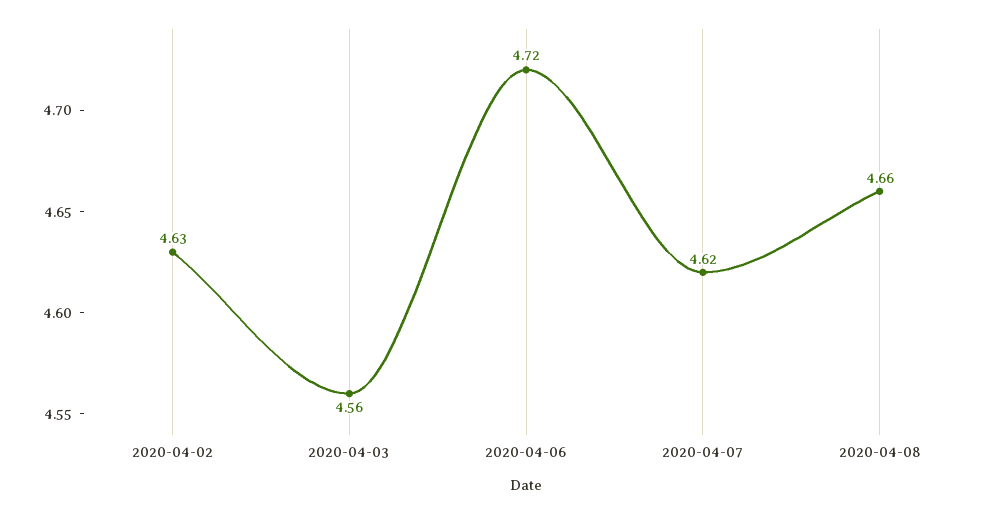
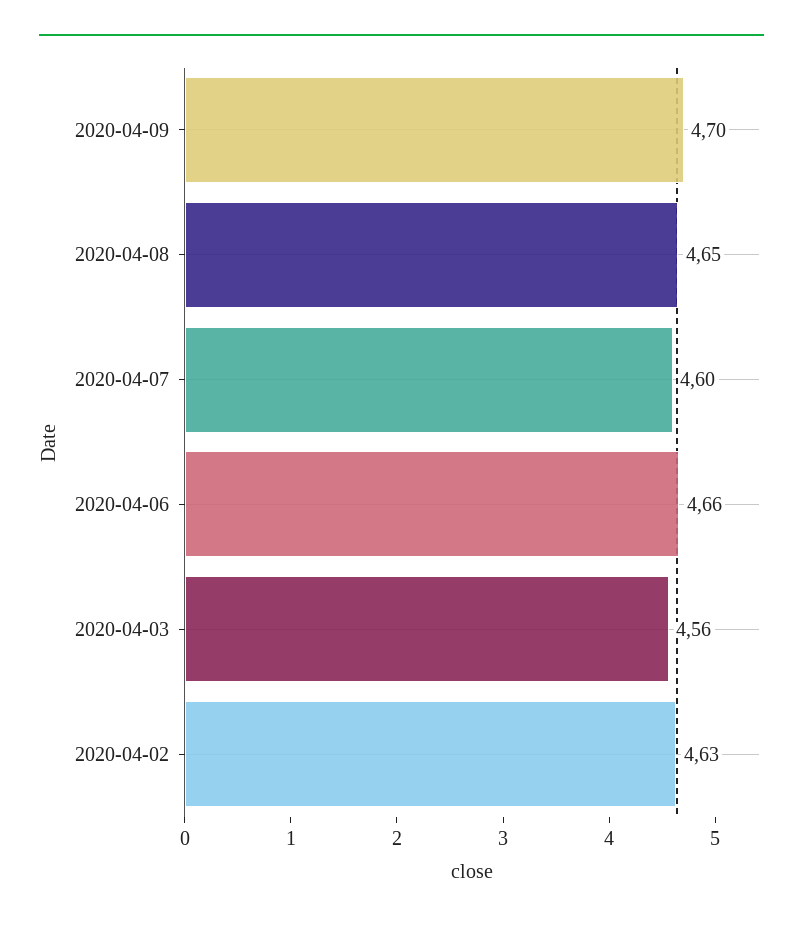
2020-04-06: 4.72 -> 4.66
2020-04-07: 4.62 -> 4.6
2020-04-08: 4.66 -> 4.65
2020-04-09: none -> 4.7

